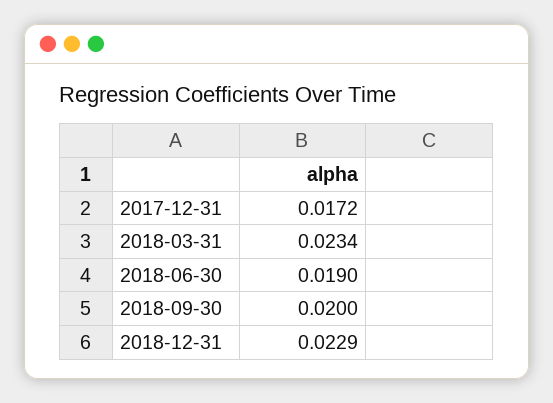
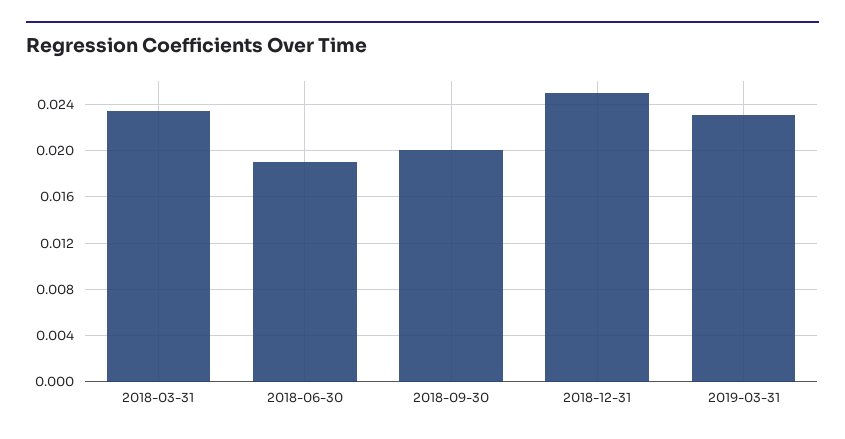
2017-12-31: 0.0172 -> none
2018-12-31: 0.0229 -> 0.025
2019-03-31: none -> 0.023

